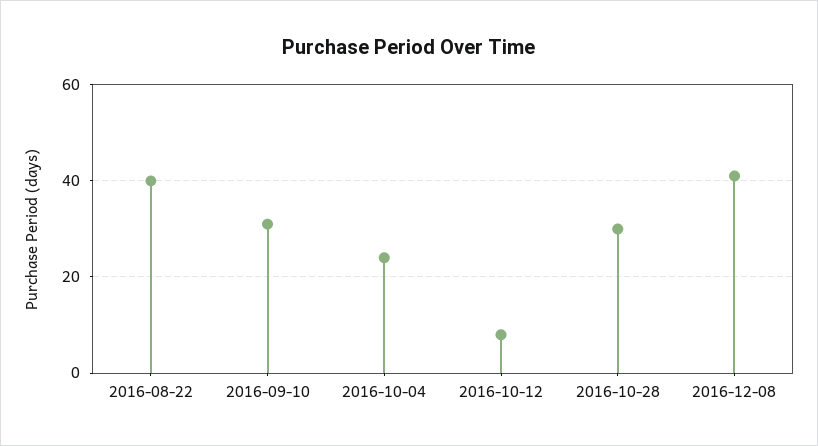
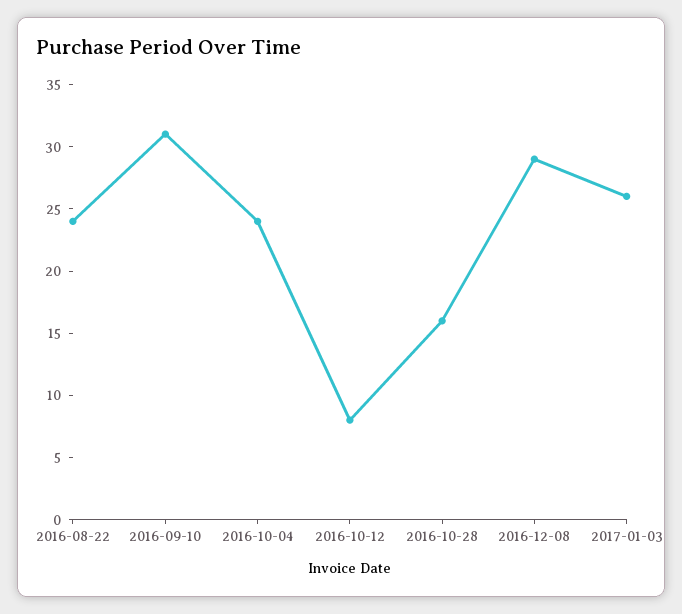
2016-08-22: 40 -> 24
2016-10-28: 30 -> 16
2016-12-08: 40 -> 29
2017-01-03: none -> 26

